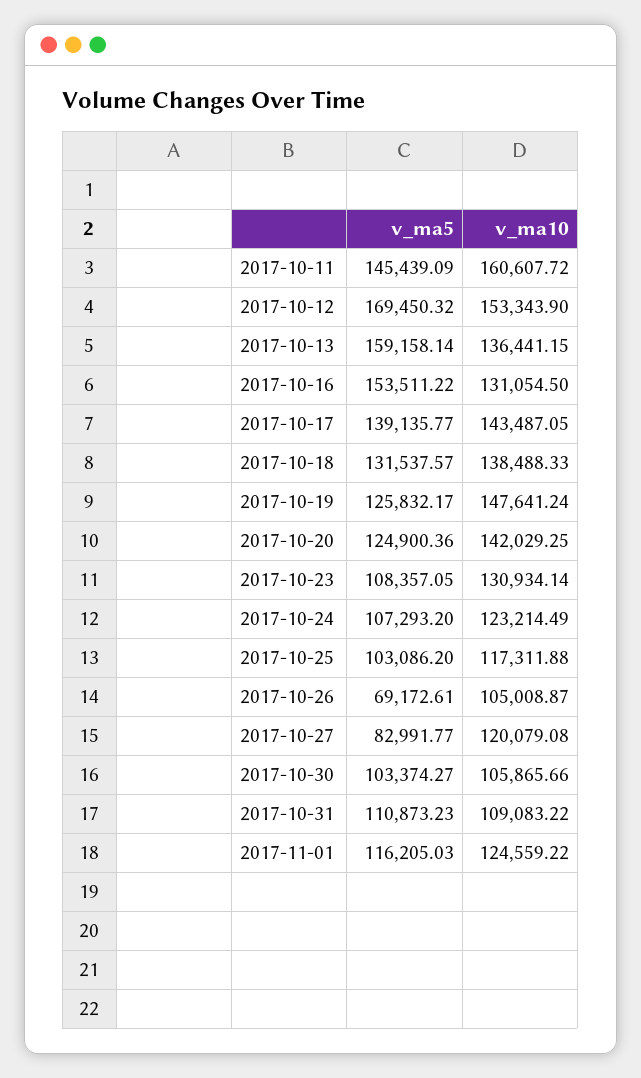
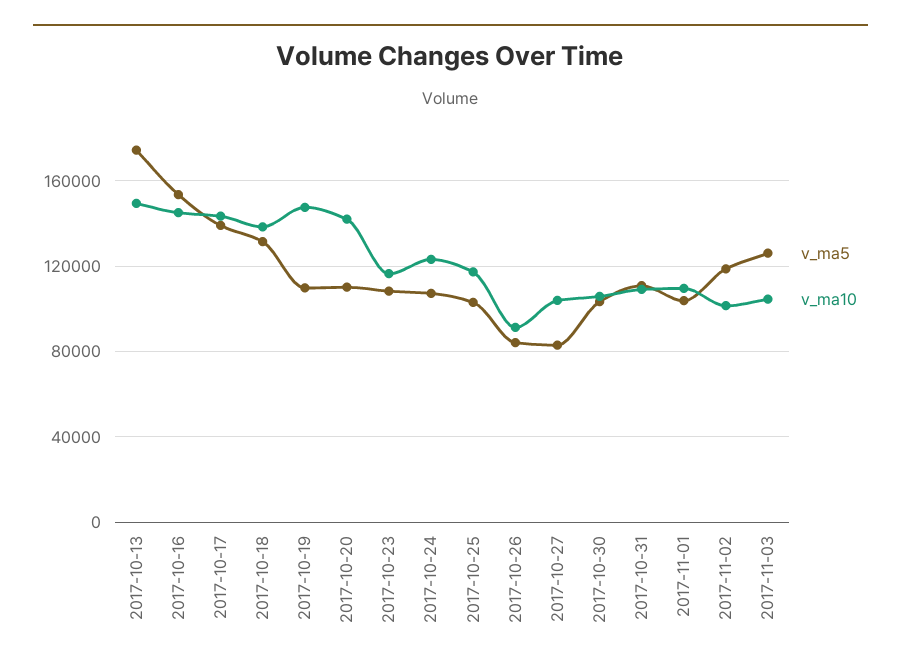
v_ma5, 2017-10-11: 145439.09 -> none
v_ma10, 2017-10-11: 160607.72 -> none
v_ma5, 2017-10-12: 169450.32 -> none
v_ma10, 2017-10-12: 153343.9 -> none
v_ma5, 2017-10-13: 159158.14 -> 175000
v_ma10, 2017-10-13: 136441.15 -> 150000
v_ma10, 2017-10-16: 131054.5 -> 145000
v_ma5, 2017-10-19: 125832.17 -> 110000
v_ma5, 2017-10-20: 124900.36 -> 110000
v_ma10, 2017-10-23: 130934.14 -> 115000
v_ma5, 2017-10-26: 69172.61 -> 85000
v_ma10, 2017-10-26: 105008.87 -> 90000
v_ma10, 2017-10-27: 120079.08 -> 105000
v_ma5, 2017-11-01: 116205.03 -> 105000
v_ma10, 2017-11-01: 124559.22 -> 110000
v_ma5, 2017-11-02: none -> 120000
v_ma10, 2017-11-02: none -> 100000
v_ma5, 2017-11-03: none -> 125000
v_ma10, 2017-11-03: none -> 105000

